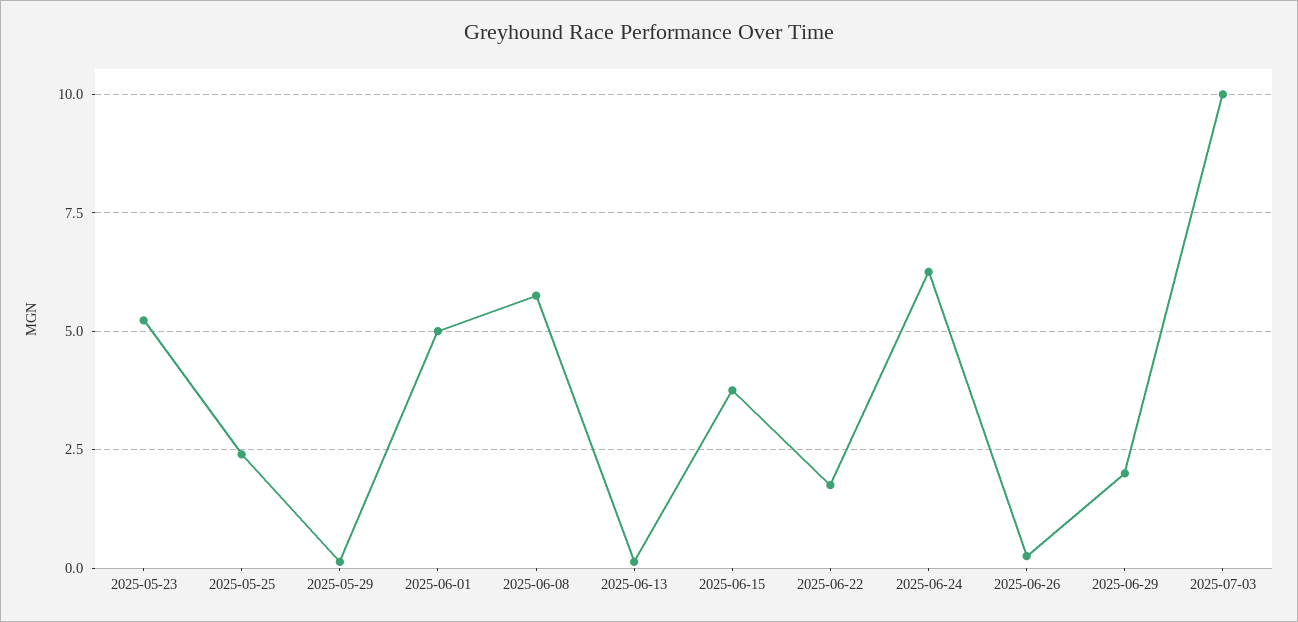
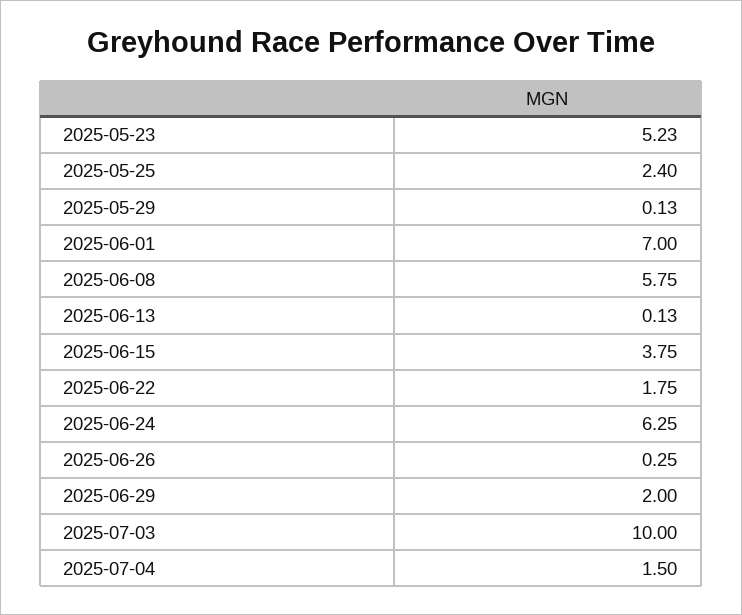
2025-06-01: 5 -> 7
2025-07-04: none -> 1.5

